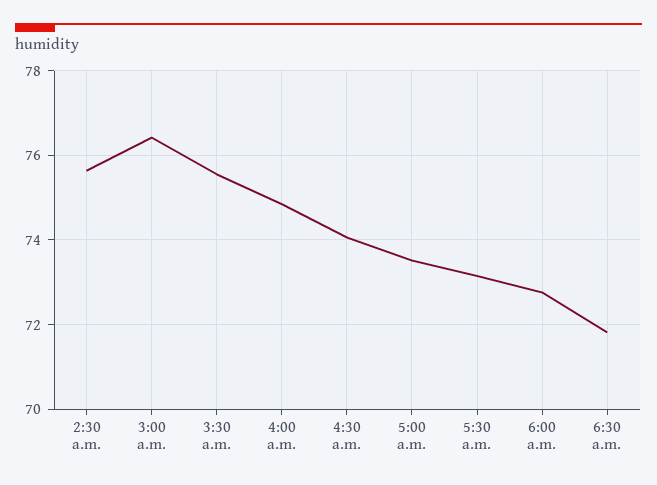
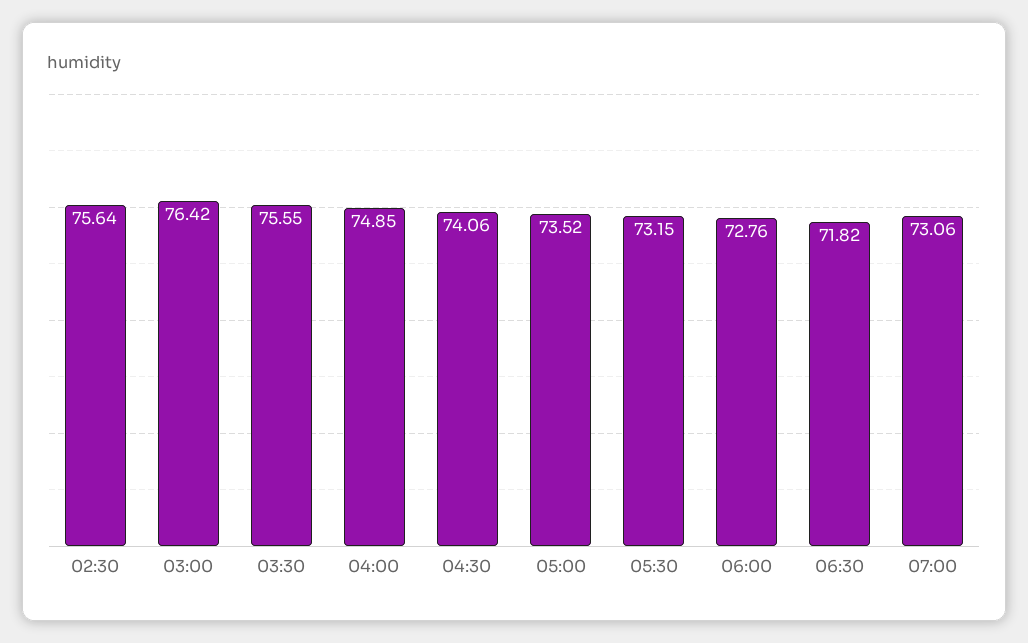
07:00: none -> 73.06

